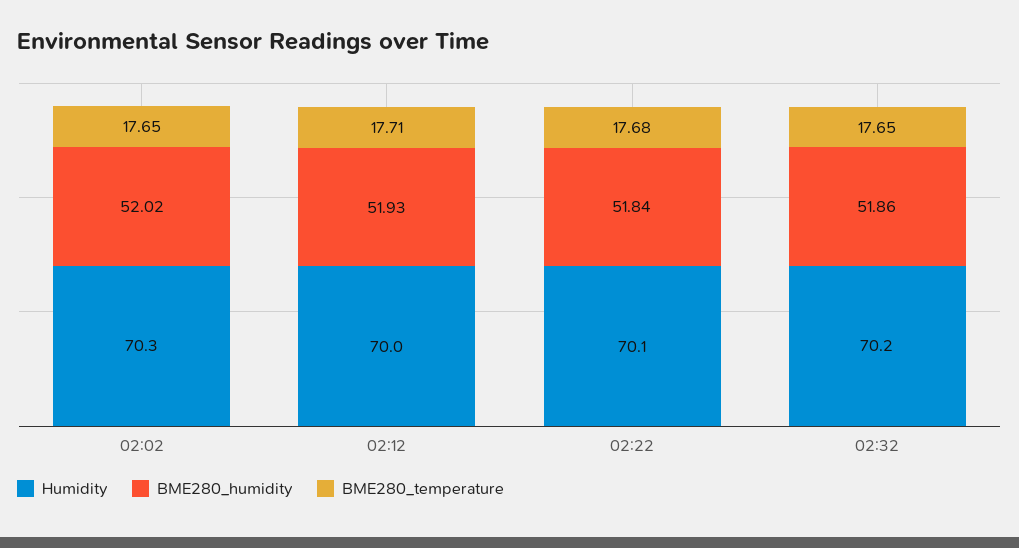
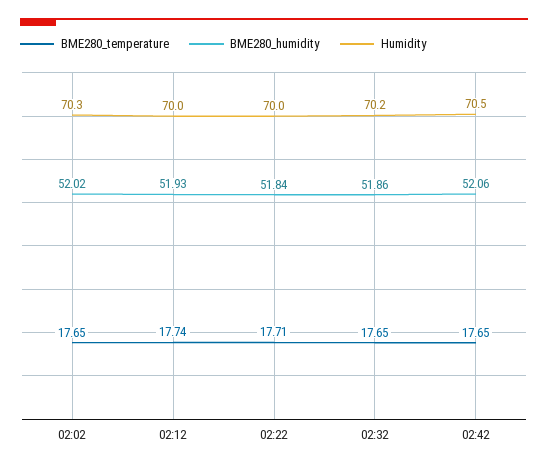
BME280_temperature, 02:12: 17.71 -> 17.74
Humidity, 02:22: 70.1 -> 70
BME280_temperature, 02:22: 17.68 -> 17.71
BME280_temperature, 02:42: none -> 17.65
BME280_humidity, 02:42: none -> 52.06
Humidity, 02:42: none -> 70.5

